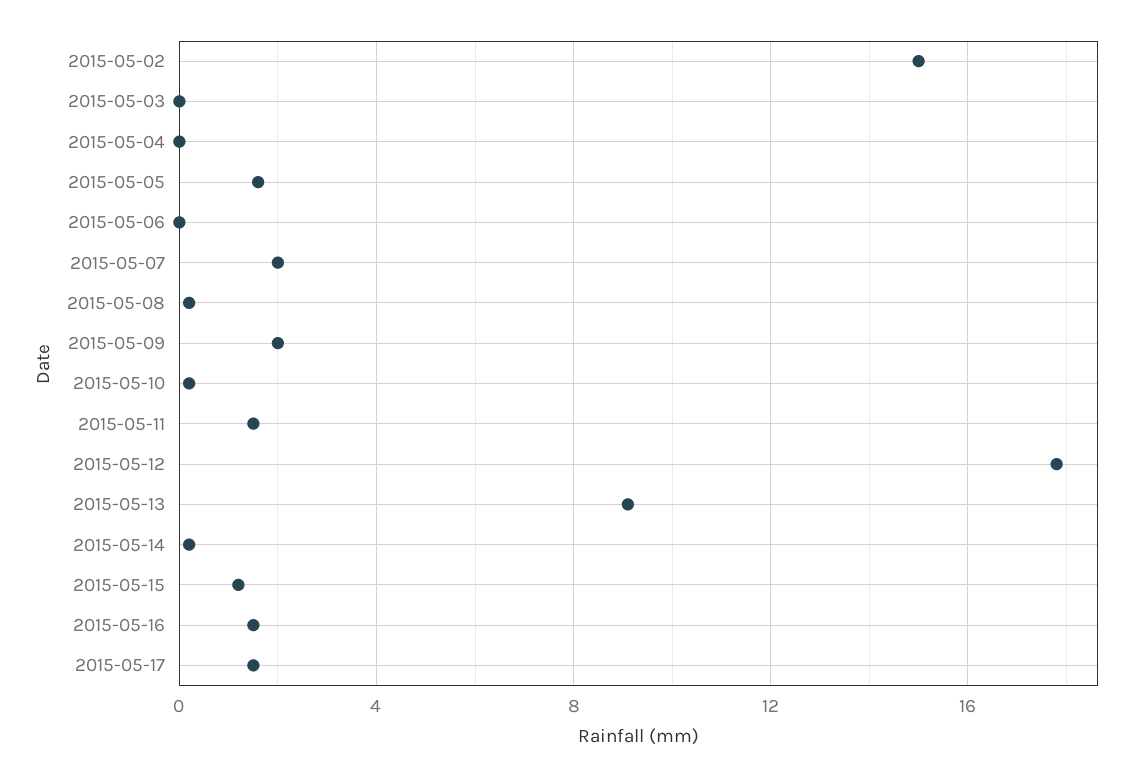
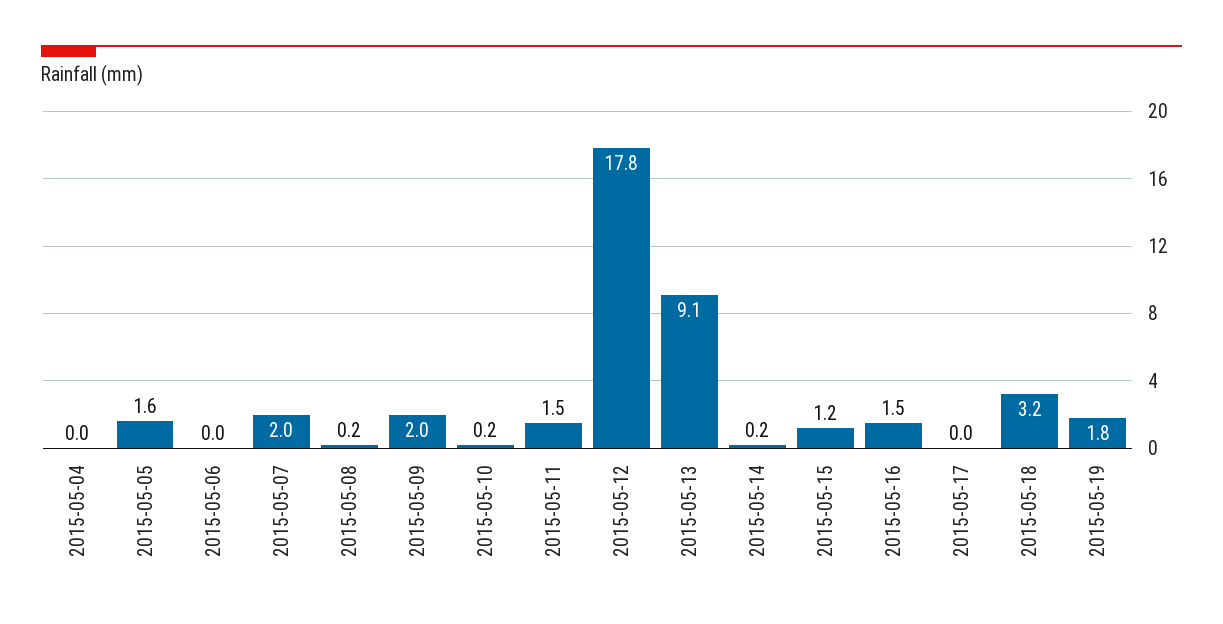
2015-05-02: 15 -> none
2015-05-03: 0 -> none
2015-05-17: 1.5 -> 0
2015-05-18: none -> 3.2
2015-05-19: none -> 1.8

